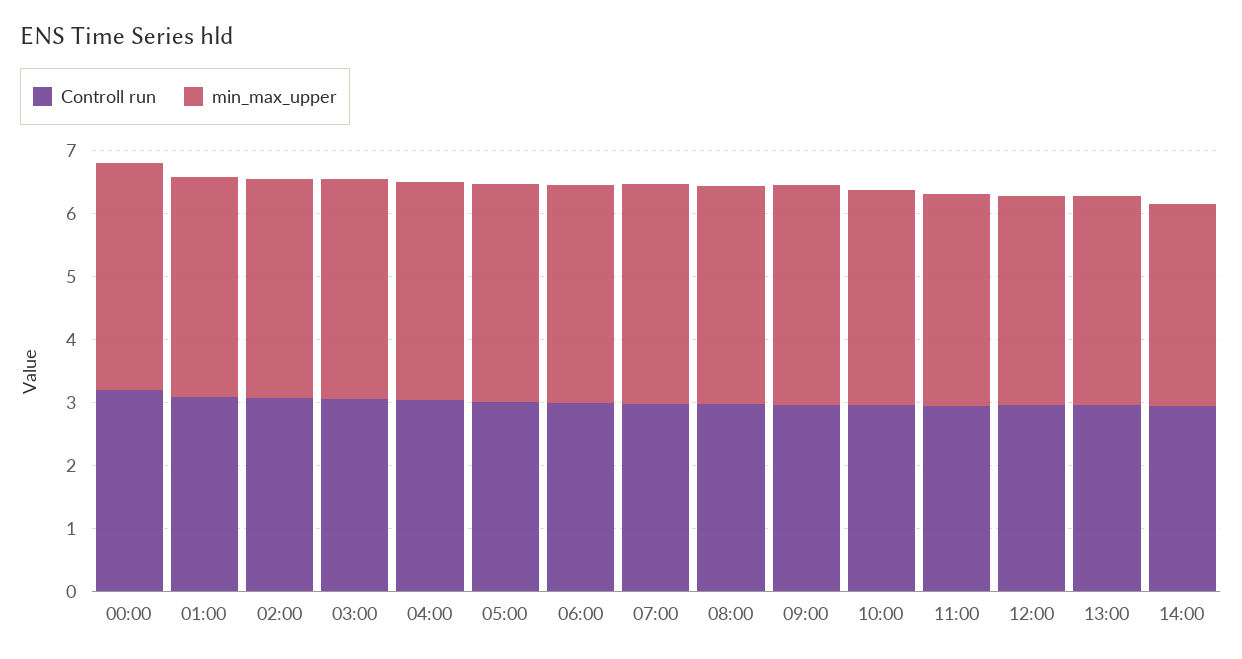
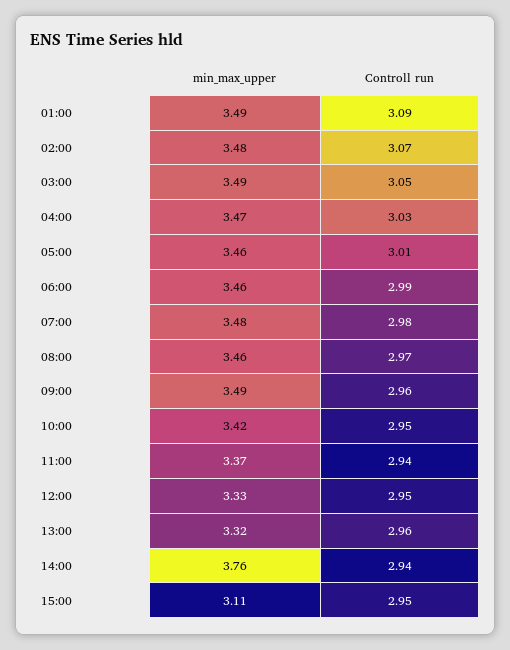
Controll run, 00:00: 3.2 -> none
min_max_upper, 00:00: 3.6 -> none
min_max_upper, 14:00: 3.2 -> 3.76
min_max_upper, 15:00: none -> 3.11
Controll run, 15:00: none -> 2.95

